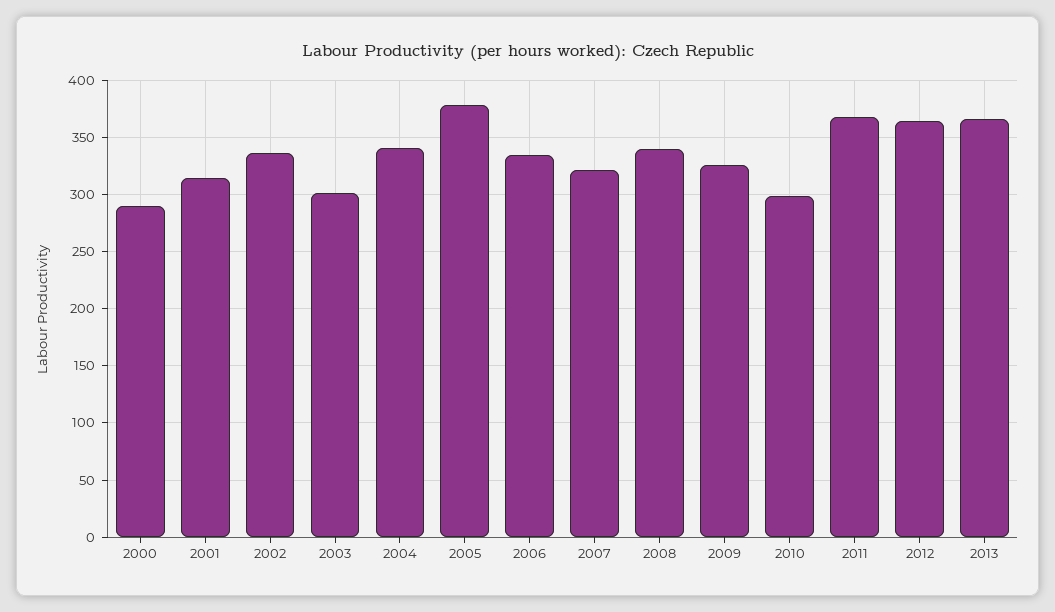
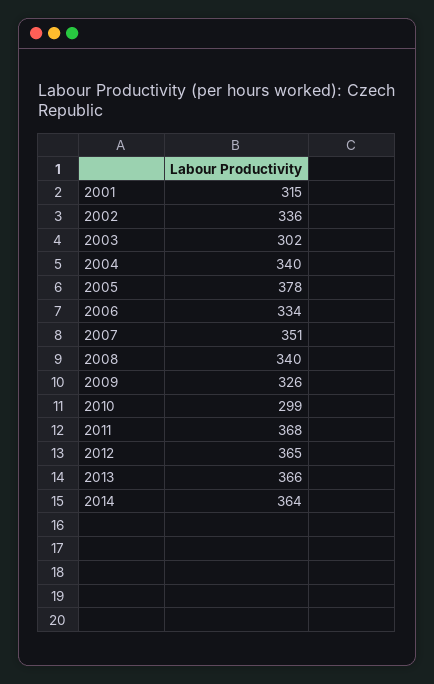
2000: 290 -> none
2007: 320 -> 351
2014: none -> 364

